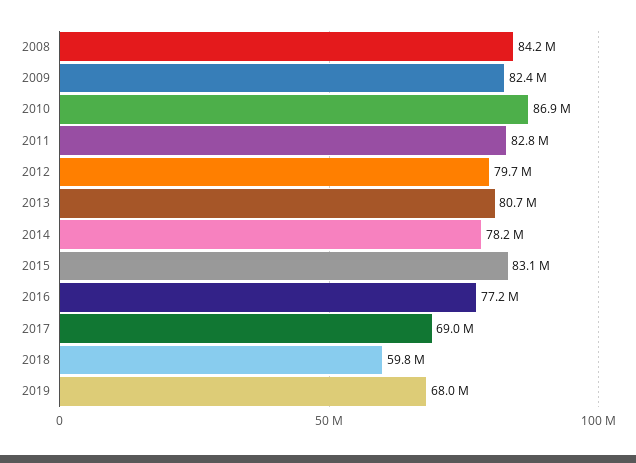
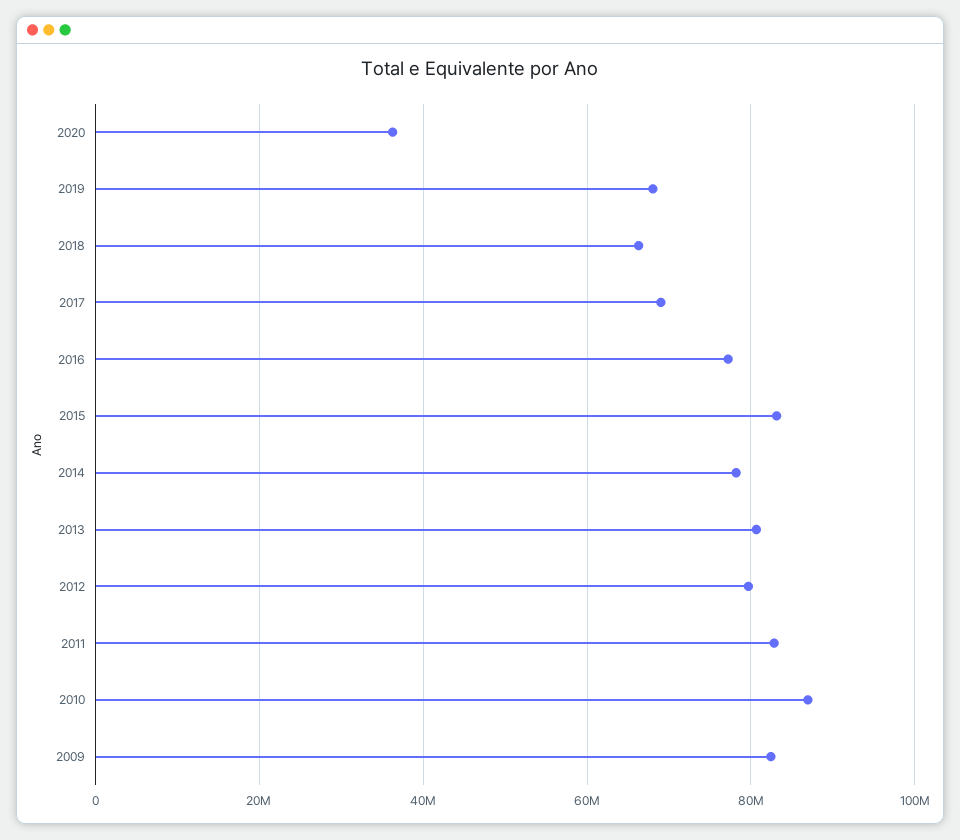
2008: 84200000 -> none
2018: 59800000 -> 66000000
2020: none -> 36000000

